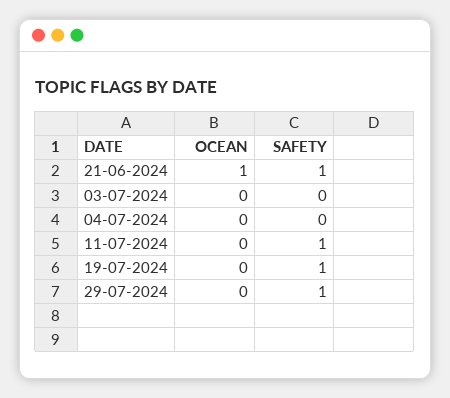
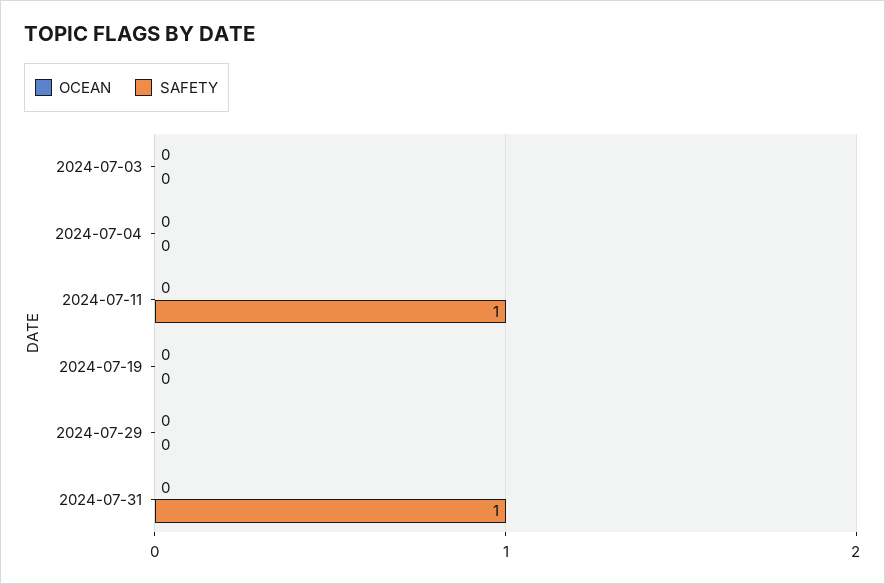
OCEAN, 21-06-2024: 1 -> none
SAFETY, 21-06-2024: 1 -> none
SAFETY, 19-07-2024: 1 -> 0
SAFETY, 29-07-2024: 1 -> 0
OCEAN, 2024-07-31: none -> 0
SAFETY, 2024-07-31: none -> 1

